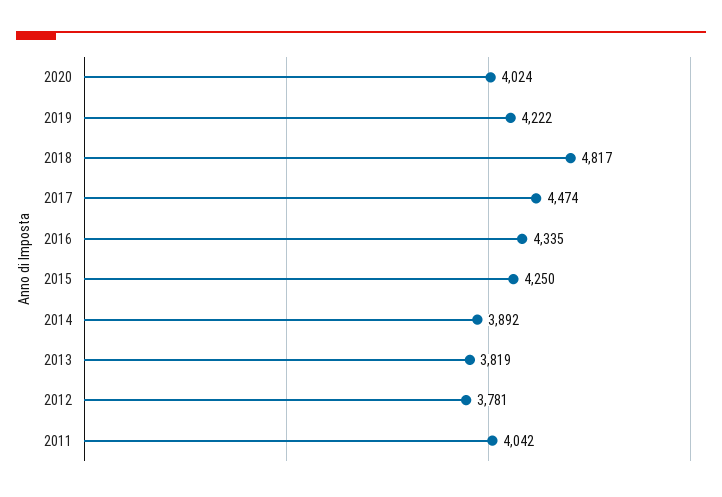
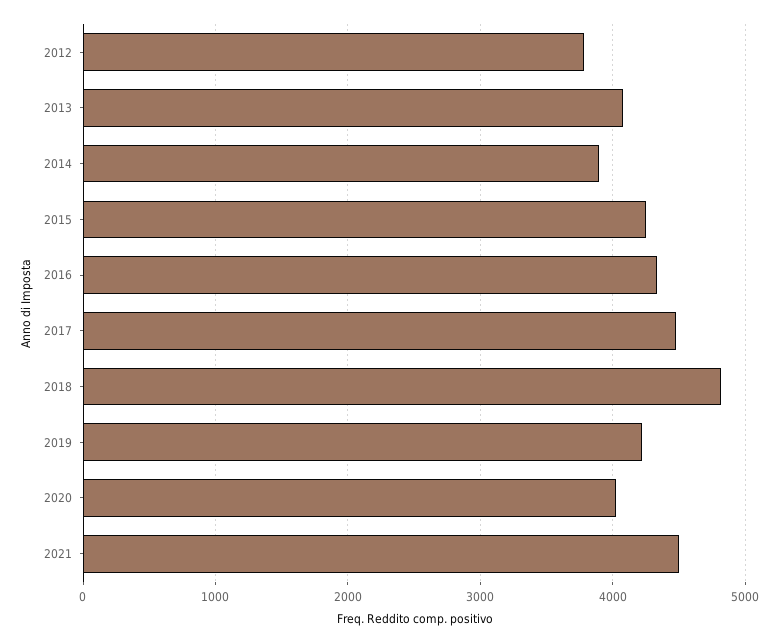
2013: 3819 -> 4100
2011: 4042 -> none
2021: none -> 4500

